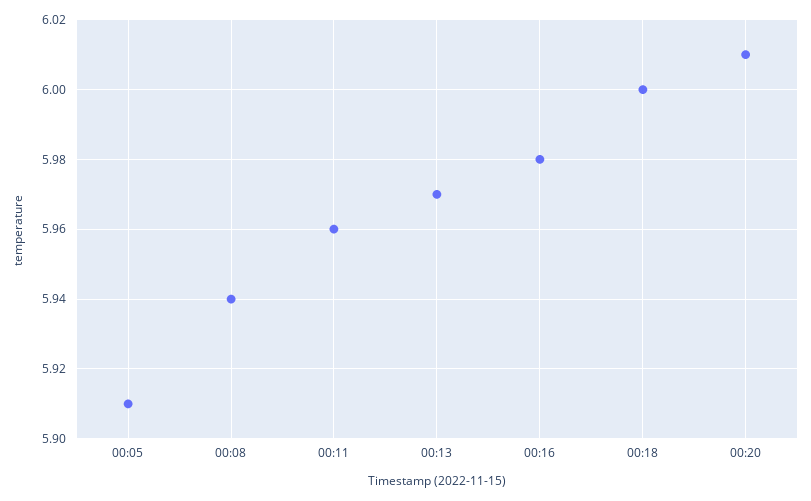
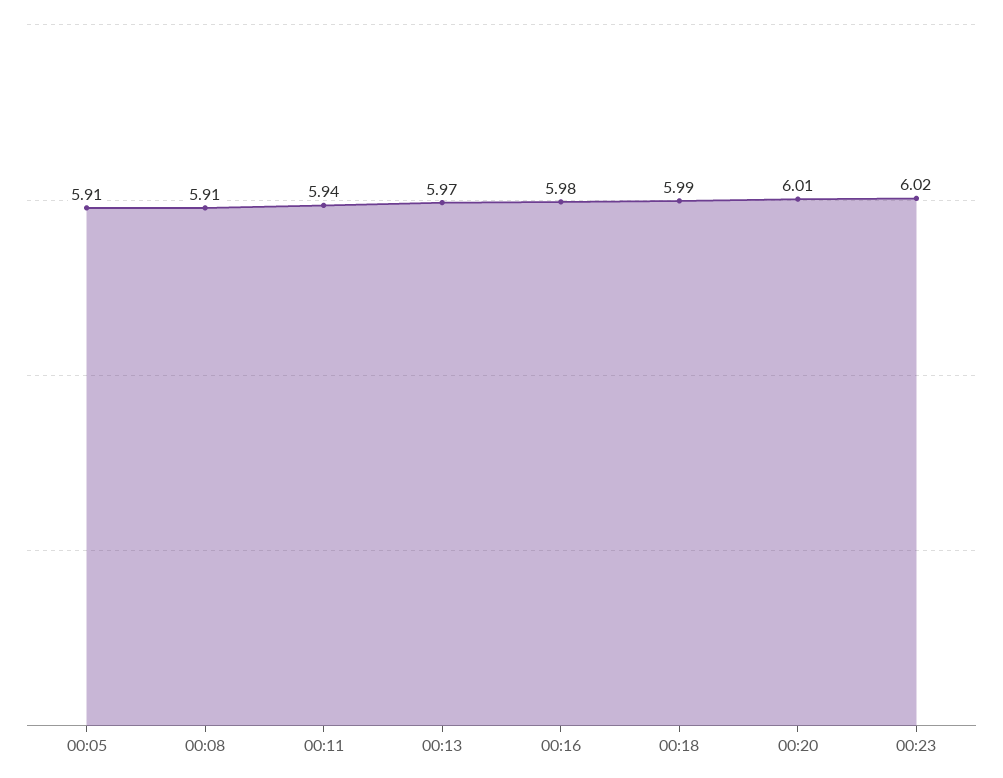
00:08: 5.94 -> 5.91
00:11: 5.96 -> 5.94
00:18: 6 -> 5.99
00:23: none -> 6.02

